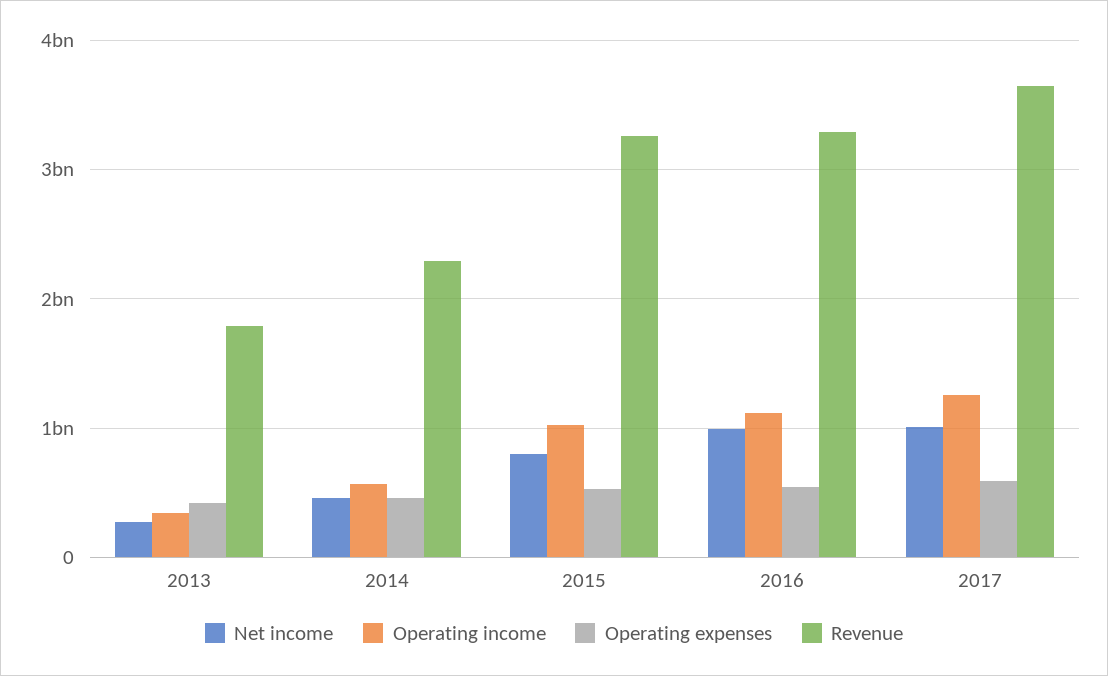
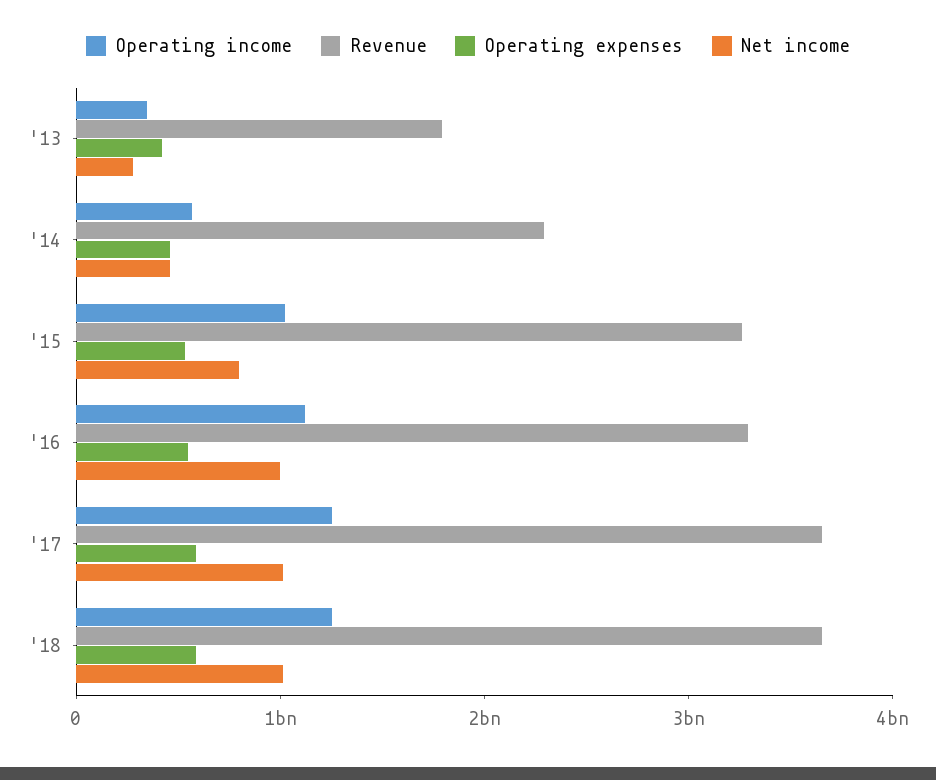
Operating income, '18: none -> 1200000000
Revenue, '18: none -> 3600000000
Operating expenses, '18: none -> 600000000
Net income, '18: none -> 1000000000

